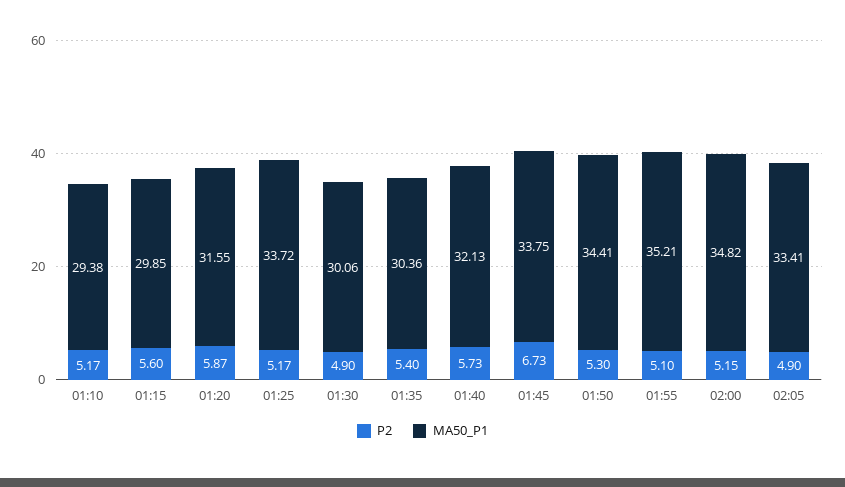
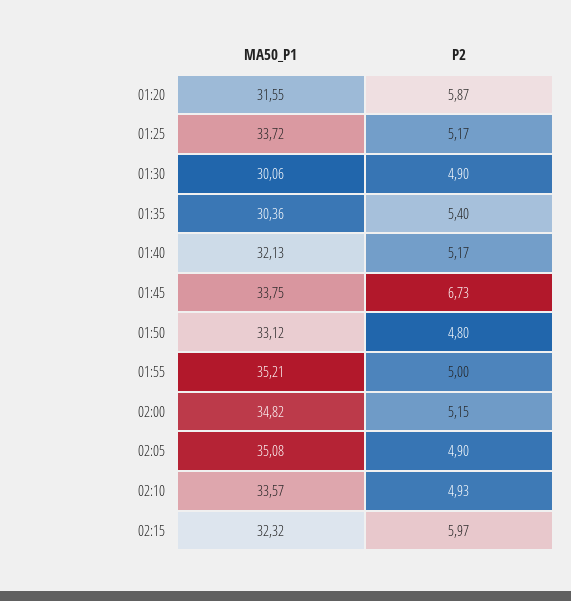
P2, 01:10: 5.17 -> none
MA50_P1, 01:10: 29.38 -> none
P2, 01:15: 5.6 -> none
MA50_P1, 01:15: 29.85 -> none
P2, 01:40: 5.73 -> 5.17
P2, 01:50: 5.3 -> 4.8
MA50_P1, 01:50: 34.41 -> 33.12
P2, 01:55: 5.1 -> 5
MA50_P1, 02:05: 33.41 -> 35.08
MA50_P1, 02:10: none -> 33.57
P2, 02:10: none -> 4.93
MA50_P1, 02:15: none -> 32.32
P2, 02:15: none -> 5.97

